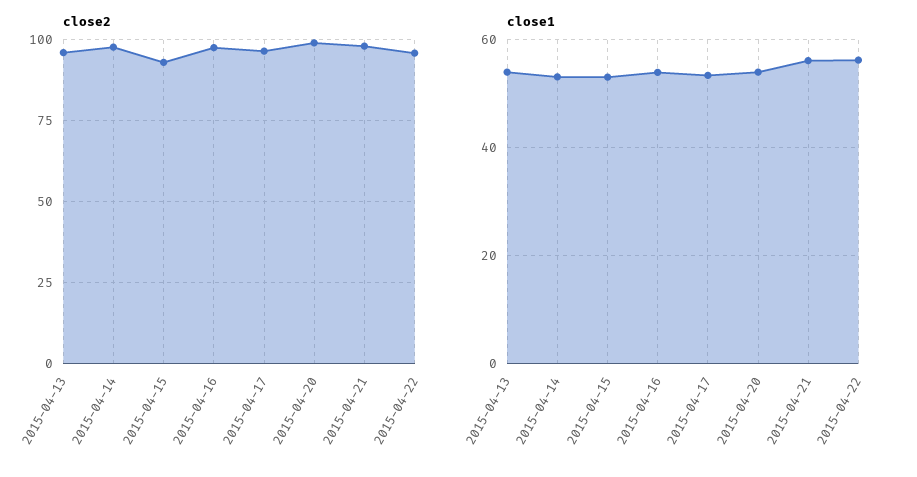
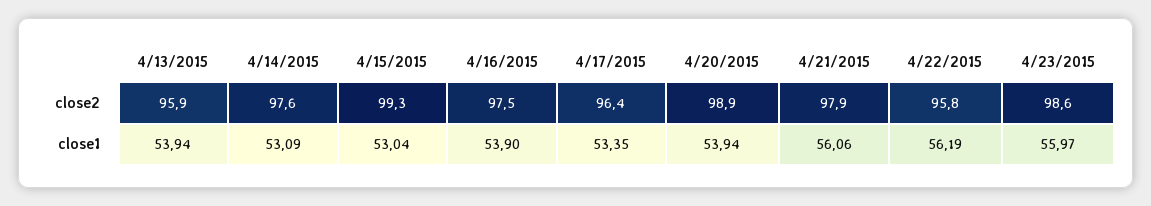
close2, 2015-04-15: 92.5 -> 99.3
close2, 4/23/2015: none -> 98.6
close1, 4/23/2015: none -> 55.97

